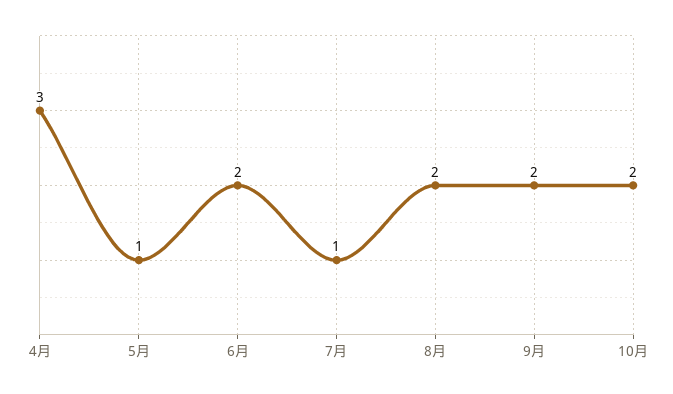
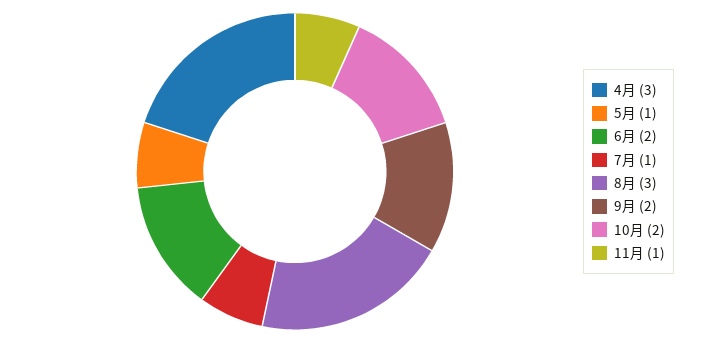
8月: 2 -> 3
11月: none -> 1

